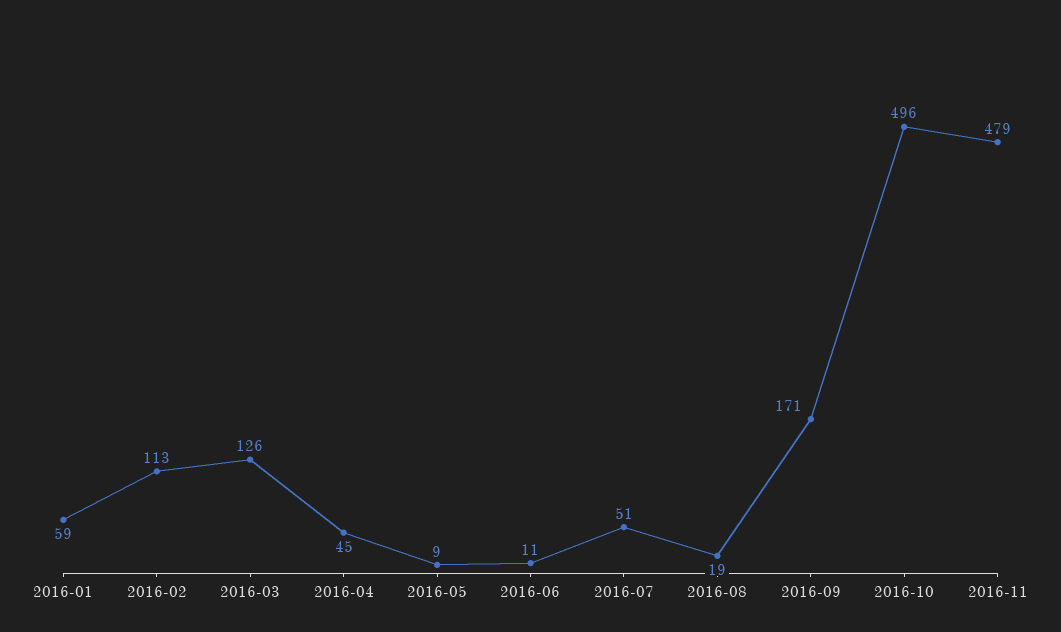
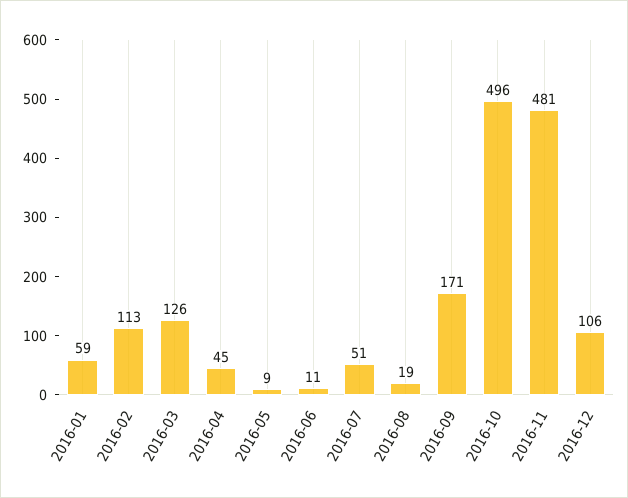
2016-11: 479 -> 481
2016-12: none -> 106

